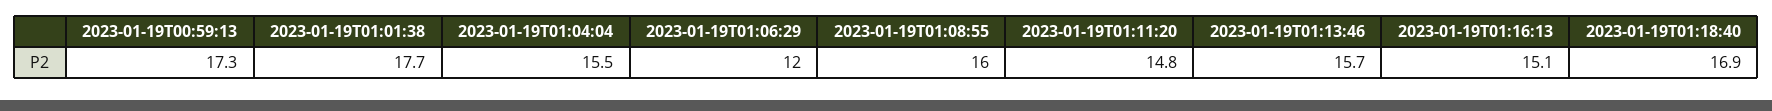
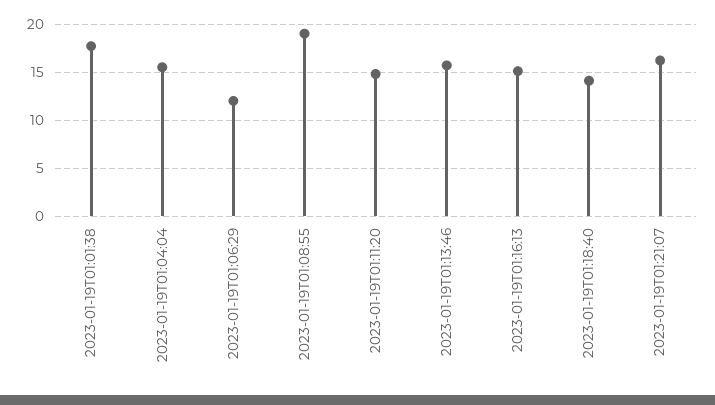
2023-01-19T00:59:13: 17.3 -> none
2023-01-19T01:08:55: 16 -> 19
2023-01-19T01:18:40: 16.9 -> 14
2023-01-19T01:21:07: none -> 16

